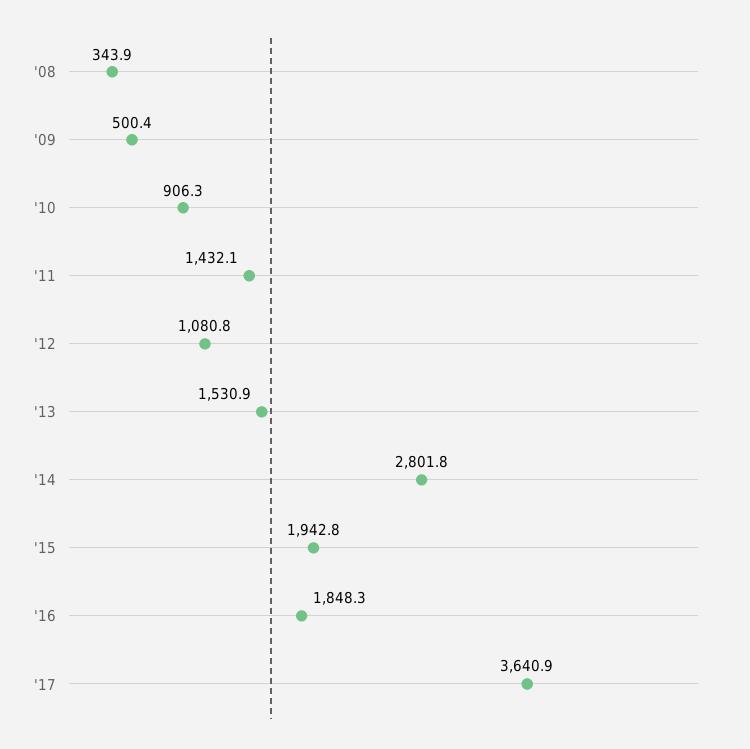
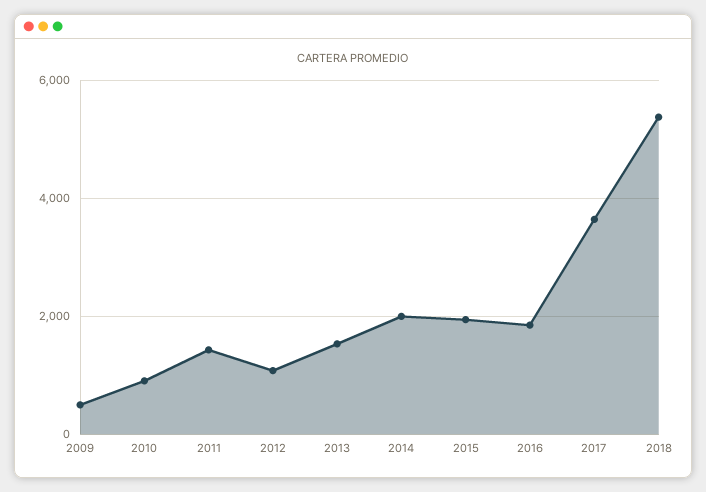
'08: 343.9 -> none
'14: 2801.8 -> 2000
2018: none -> 5400

